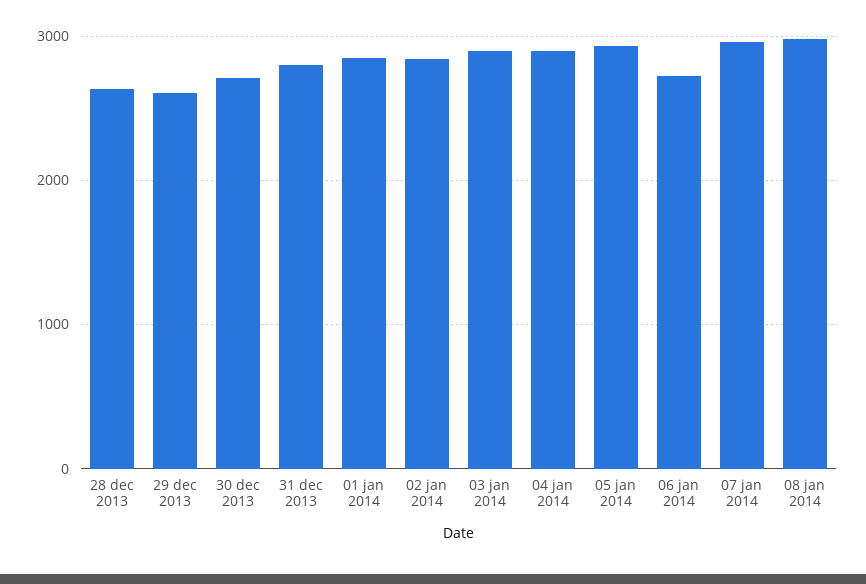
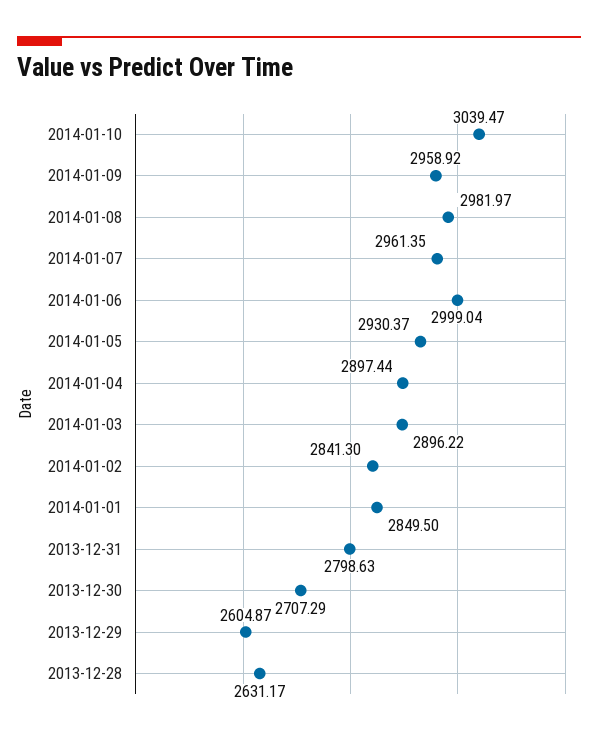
06 jan 2014: 2700 -> 2999.04
2014-01-10: none -> 3039.47
2014-01-09: none -> 2958.92

